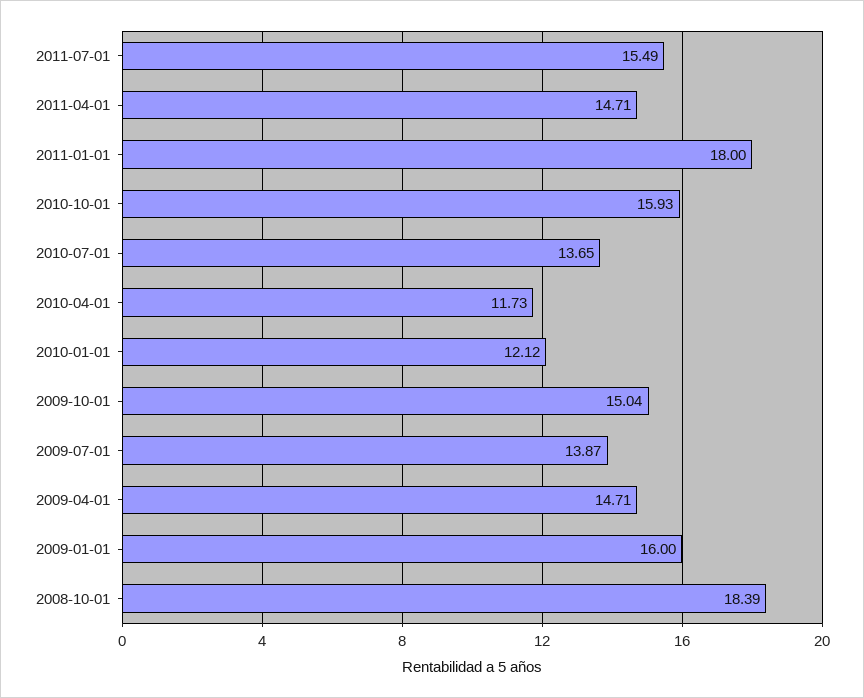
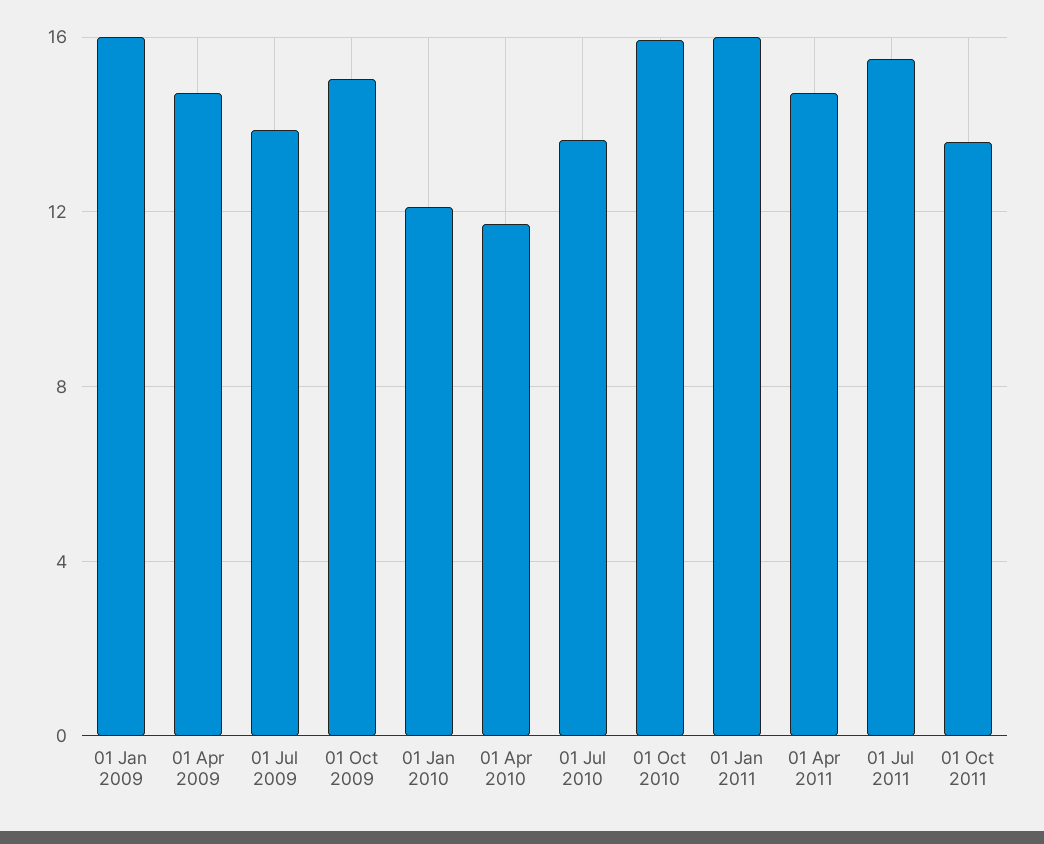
2011-01-01: 18 -> 16
2008-10-01: 18.39 -> none
01 Oct 2011: none -> 13.5

